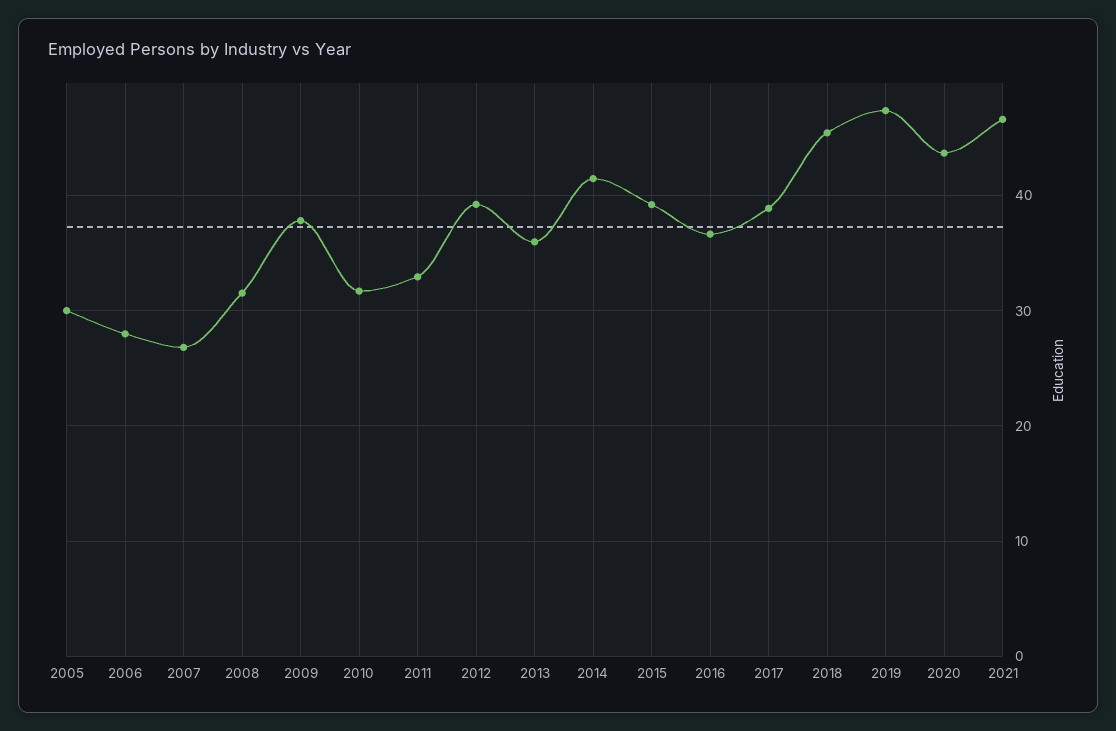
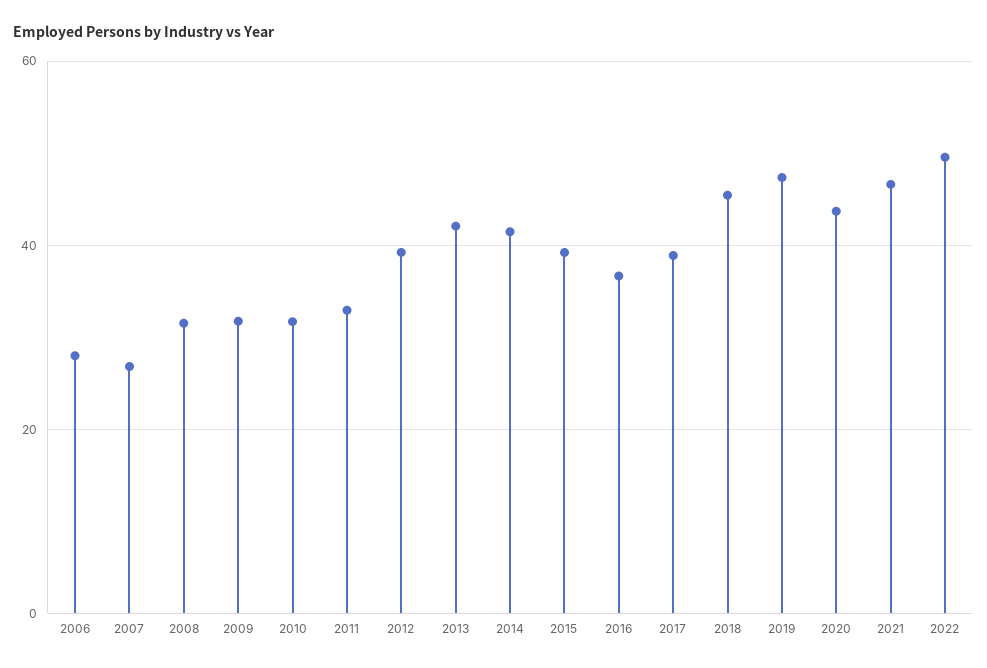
2005: 30 -> none
2009: 38 -> 32
2013: 36 -> 42
2022: none -> 50

